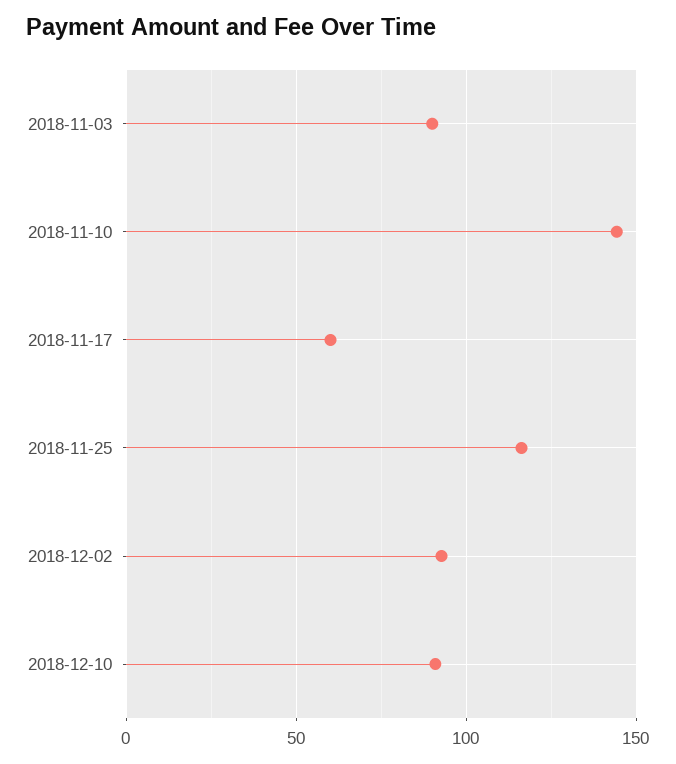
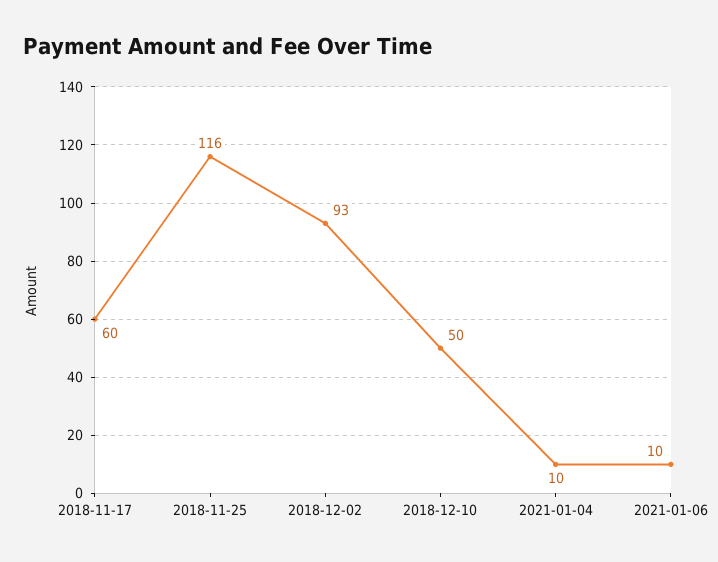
2018-11-03: 90 -> none
2018-11-10: 145 -> none
2018-12-10: 90 -> 50
2021-01-04: none -> 10
2021-01-06: none -> 10

